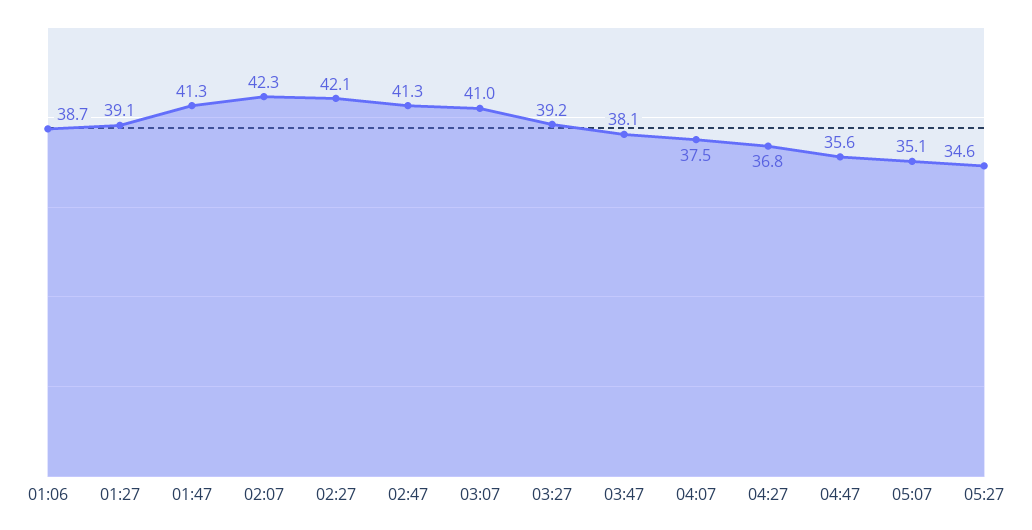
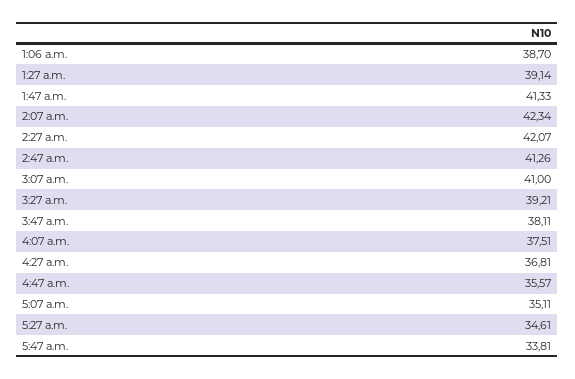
5:47 a.m.: none -> 33.81

